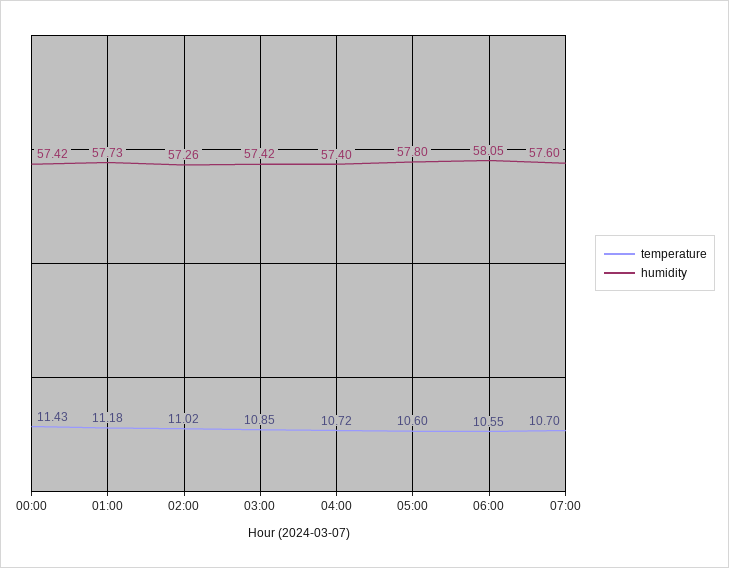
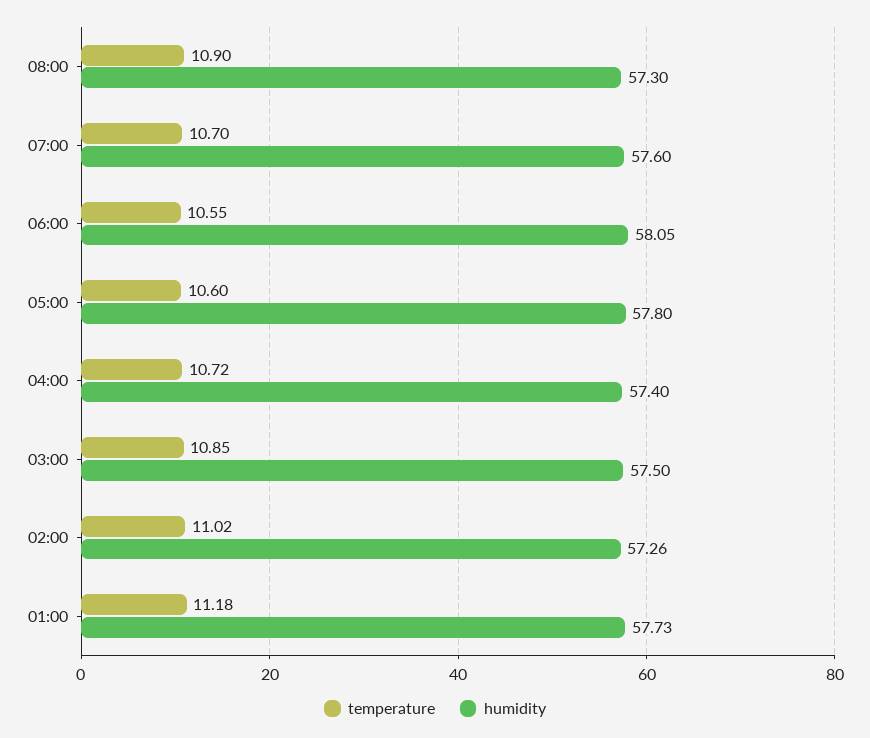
temperature, 00:00: 11.43 -> none
humidity, 00:00: 57.42 -> none
humidity, 03:00: 57.42 -> 57.5
temperature, 08:00: none -> 10.9
humidity, 08:00: none -> 57.3

